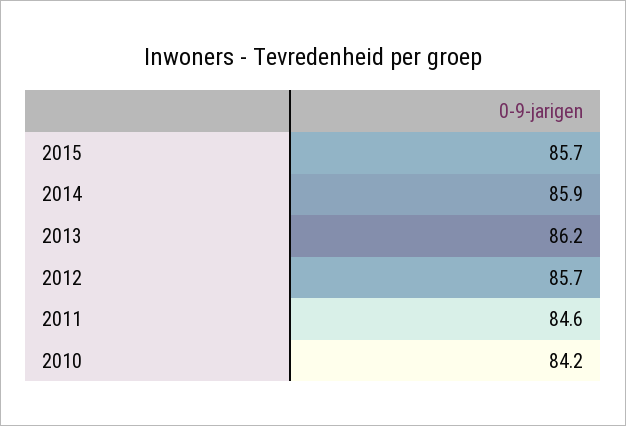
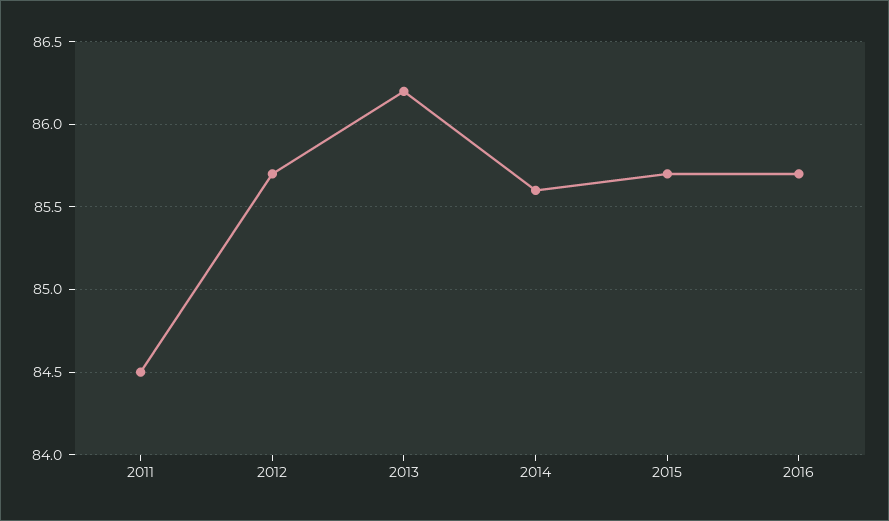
2014: 85.9 -> 85.6
2011: 84.6 -> 84.5
2010: 84.2 -> none
2016: none -> 85.7

